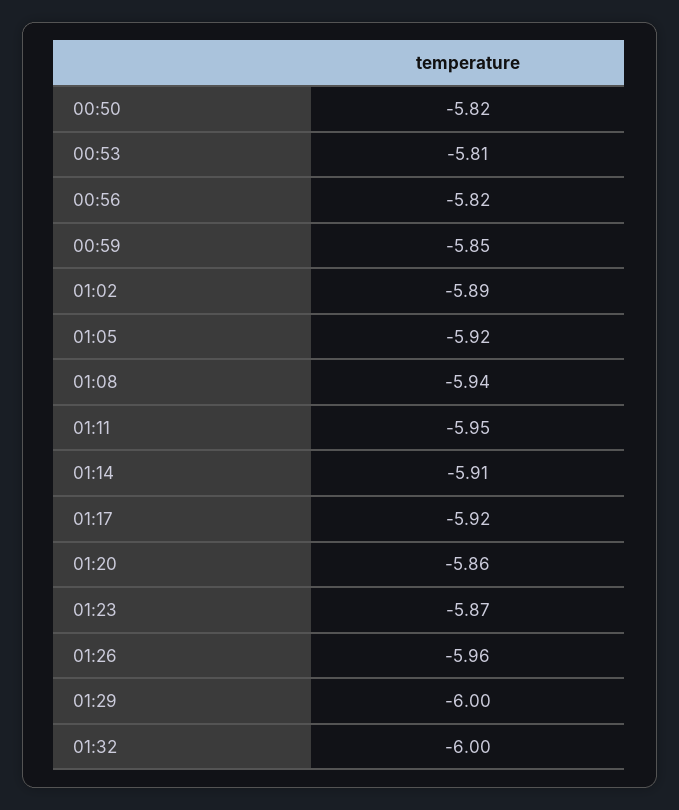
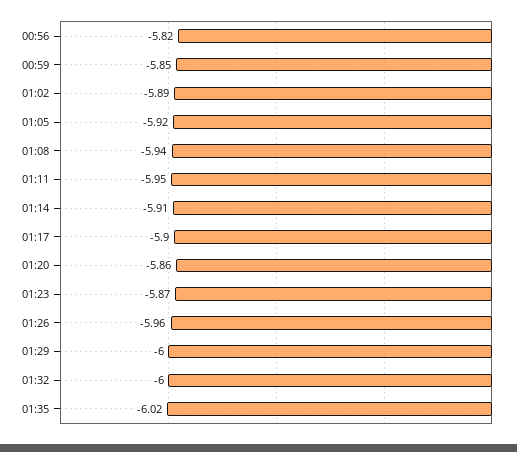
00:50: -5.82 -> none
00:53: -5.81 -> none
01:17: -5.92 -> -5.9
01:35: none -> -6.02

